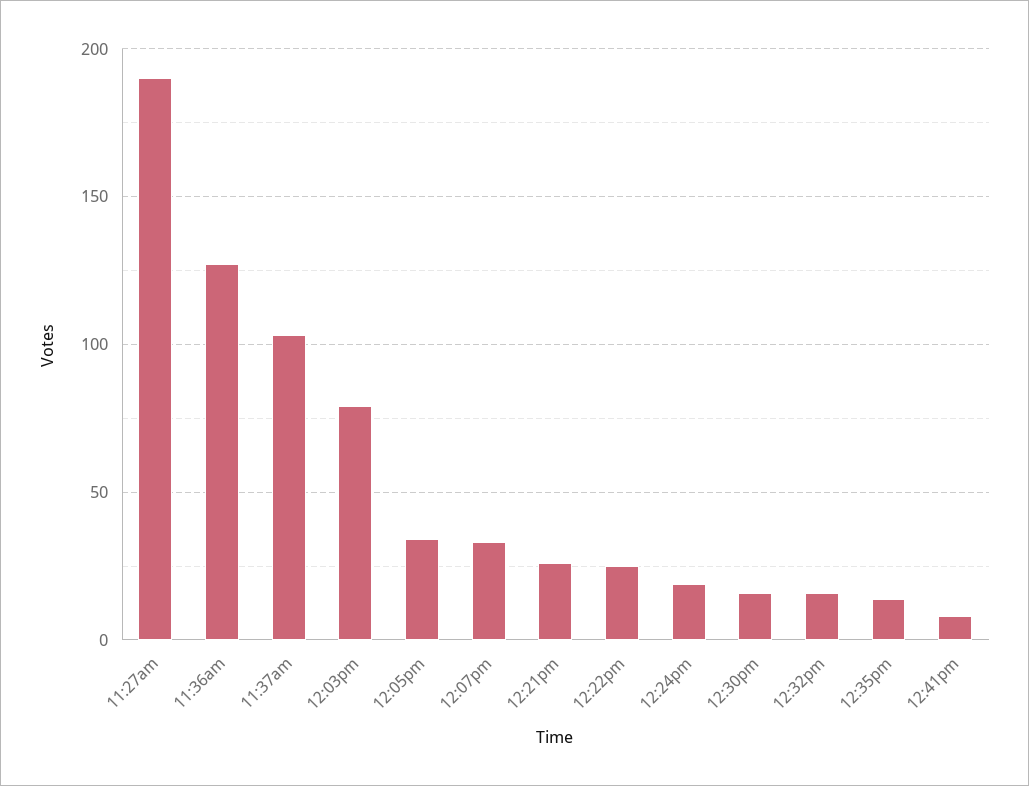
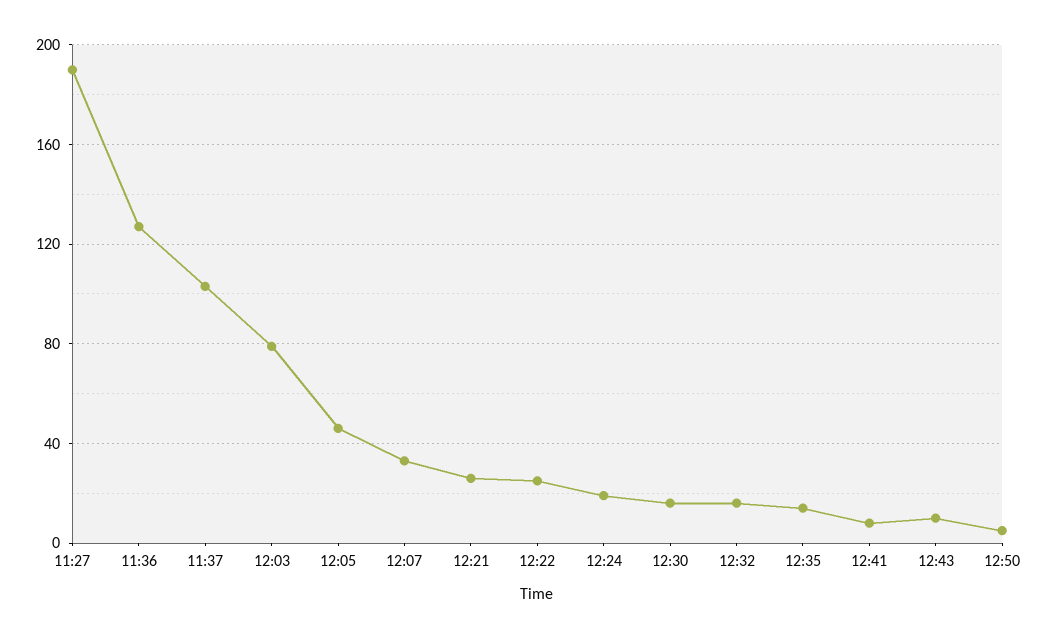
12:05pm: 35 -> 45
12:43: none -> 10
12:50: none -> 5

